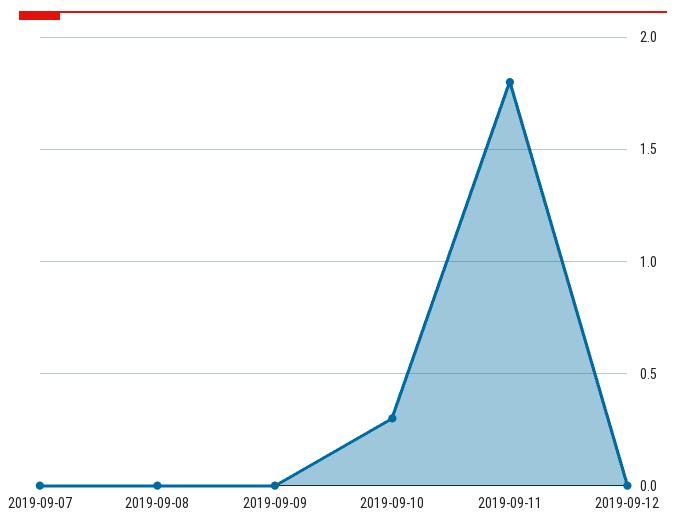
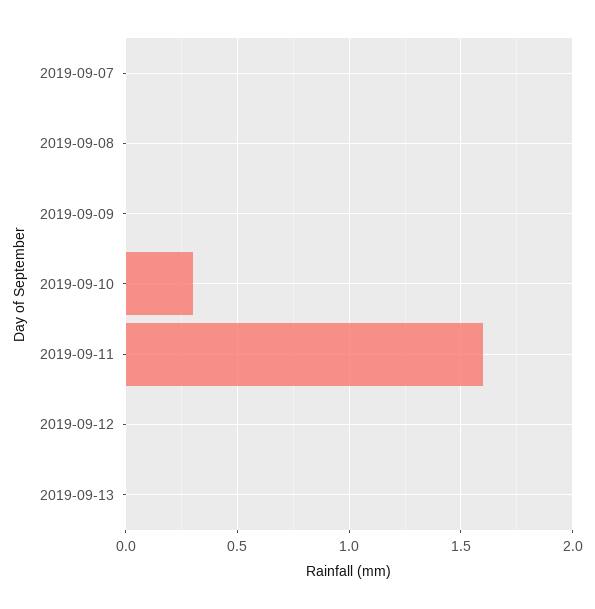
2019-09-11: 1.8 -> 1.6
2019-09-13: none -> 0

